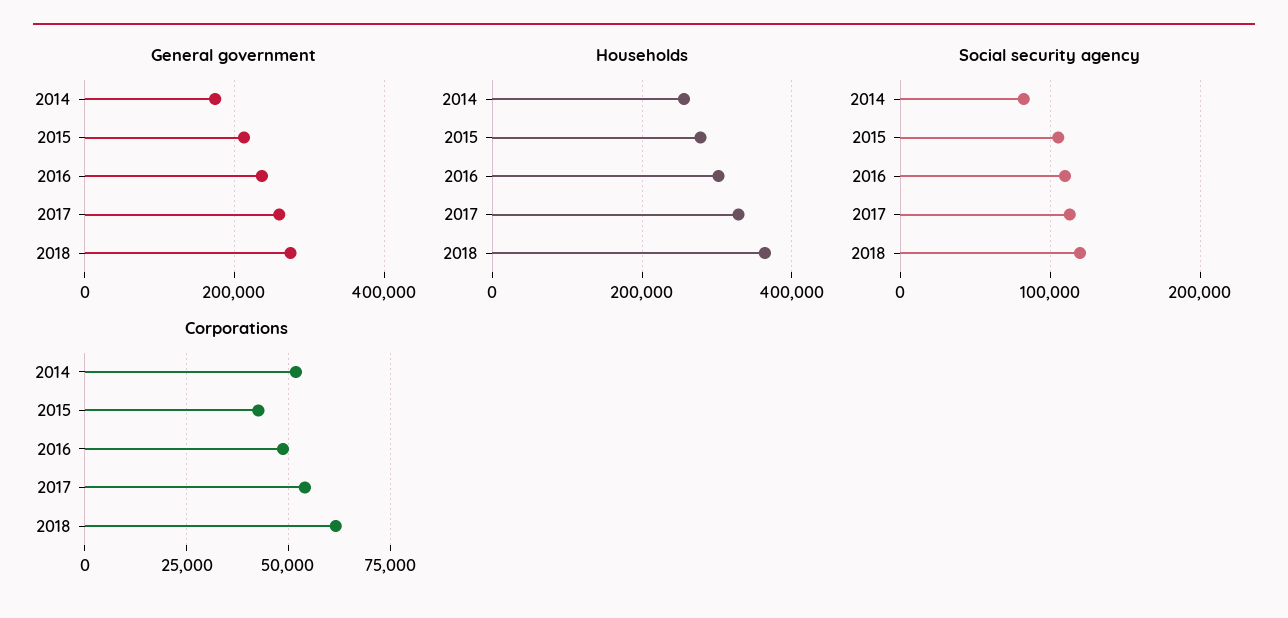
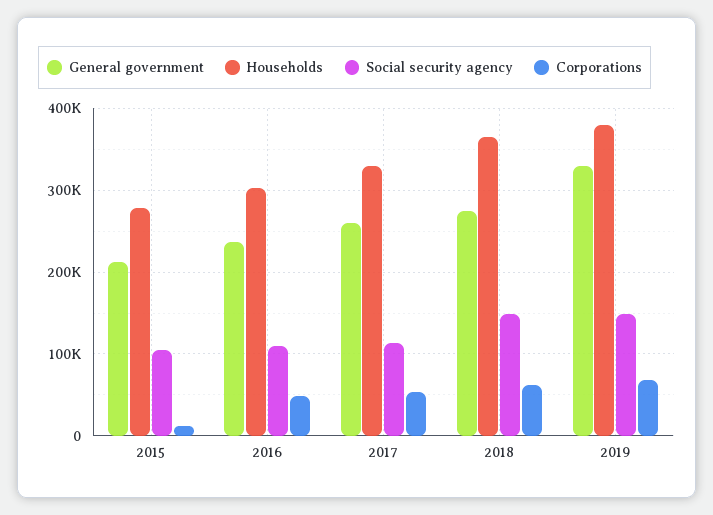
General government, 2014: 180000 -> none
Households, 2014: 260000 -> none
Social security agency, 2014: 80000 -> none
Social security agency, 2018: 120000 -> 150000
Corporations, 2014: 52500 -> none
Corporations, 2015: 42500 -> 10000
General government, 2019: none -> 330000
Households, 2019: none -> 380000
Social security agency, 2019: none -> 150000
Corporations, 2019: none -> 70000

